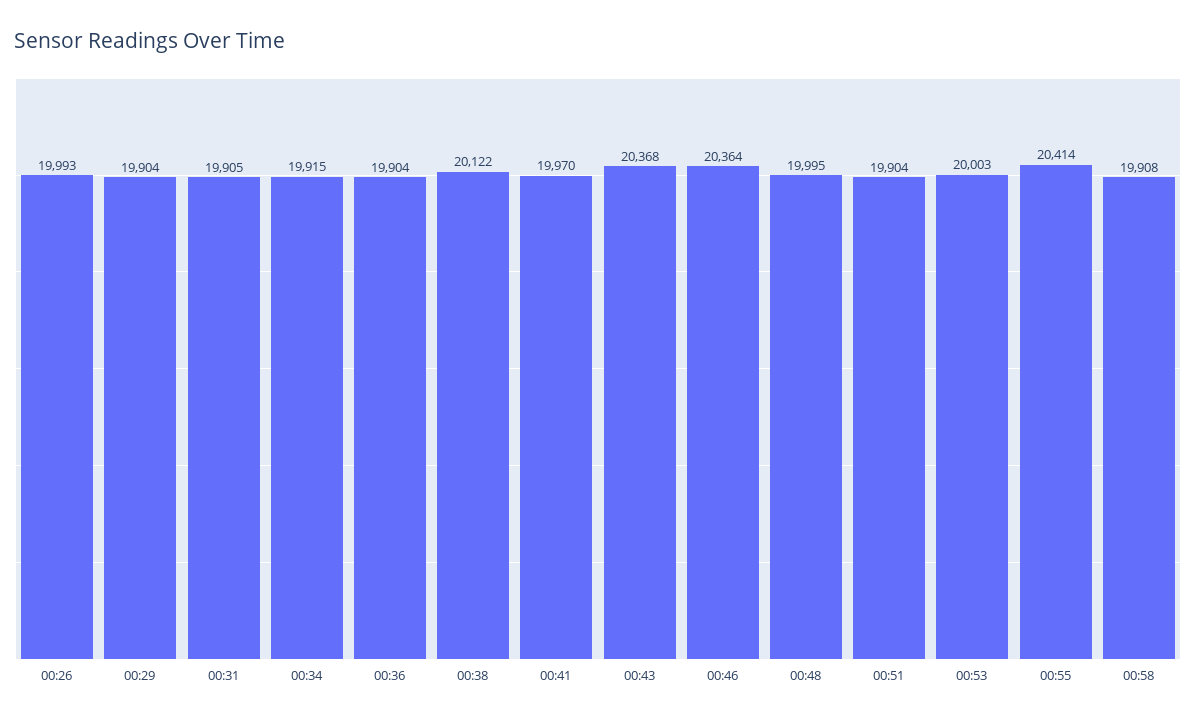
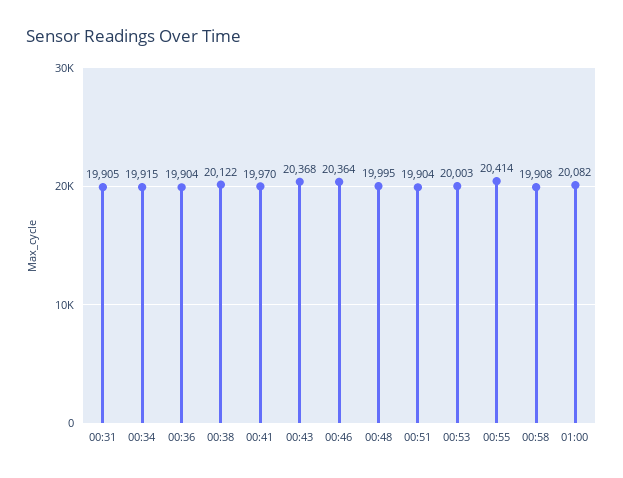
00:26: 19993 -> none
00:29: 19904 -> none
01:00: none -> 20082

